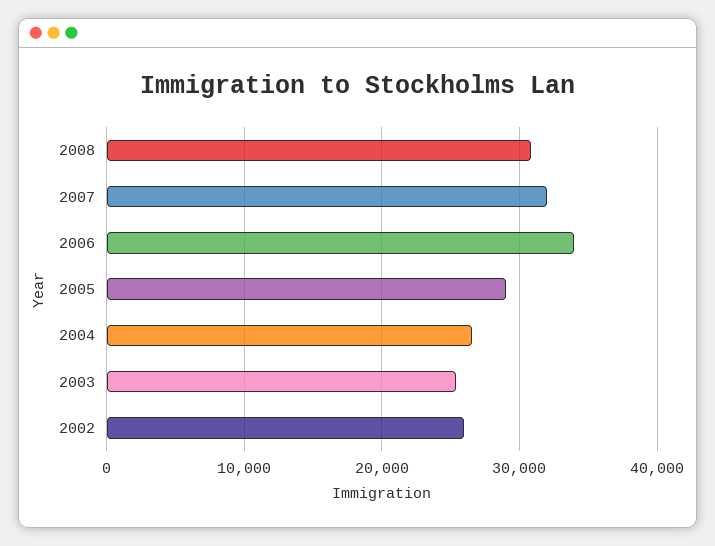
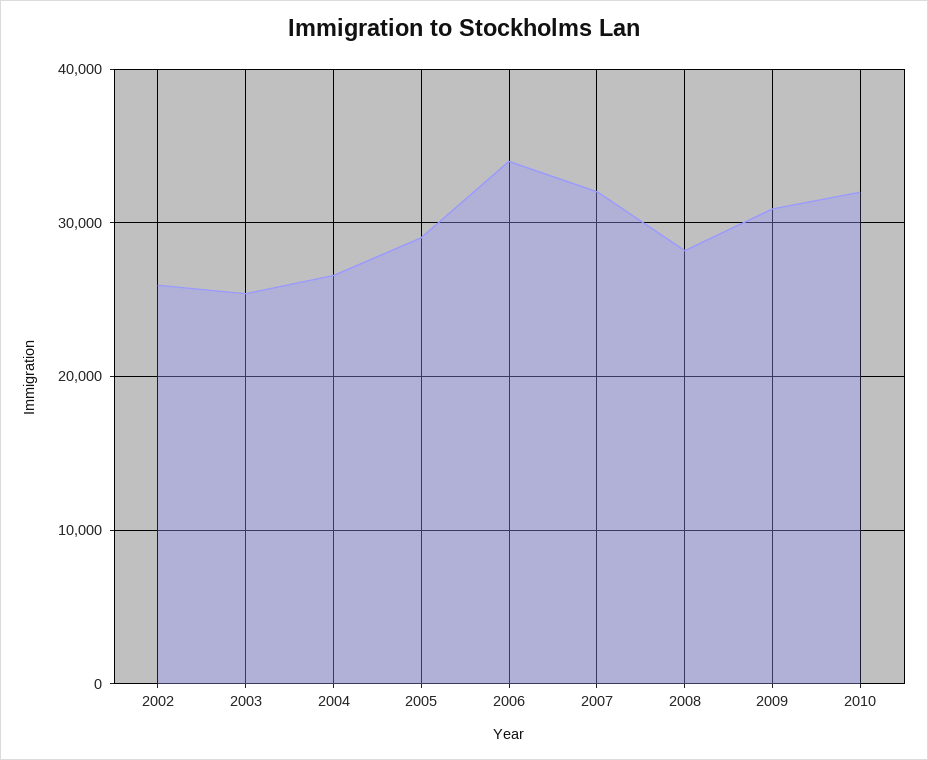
2008: 31000 -> 28000
2009: none -> 31000
2010: none -> 32000

